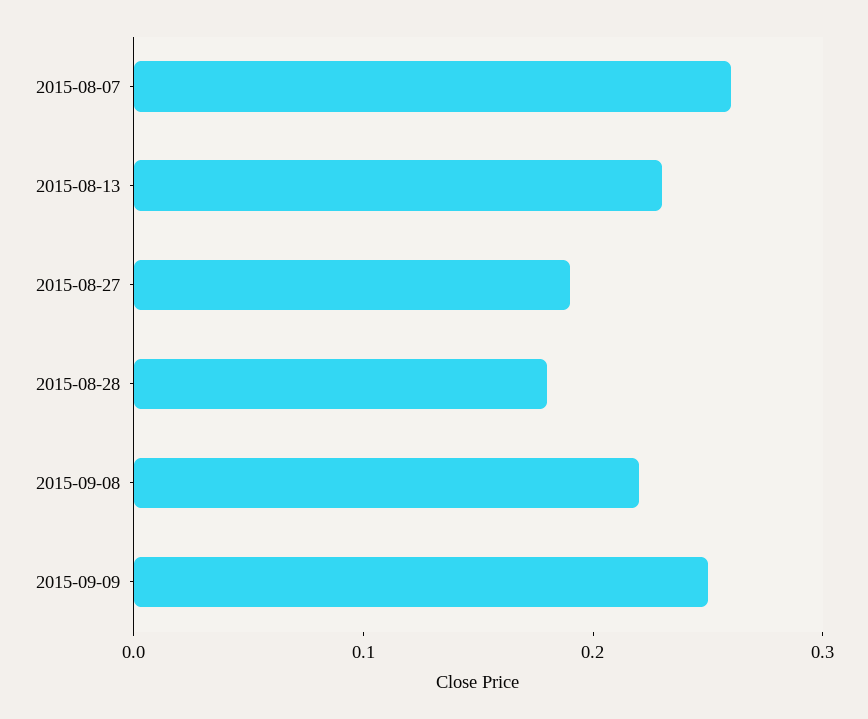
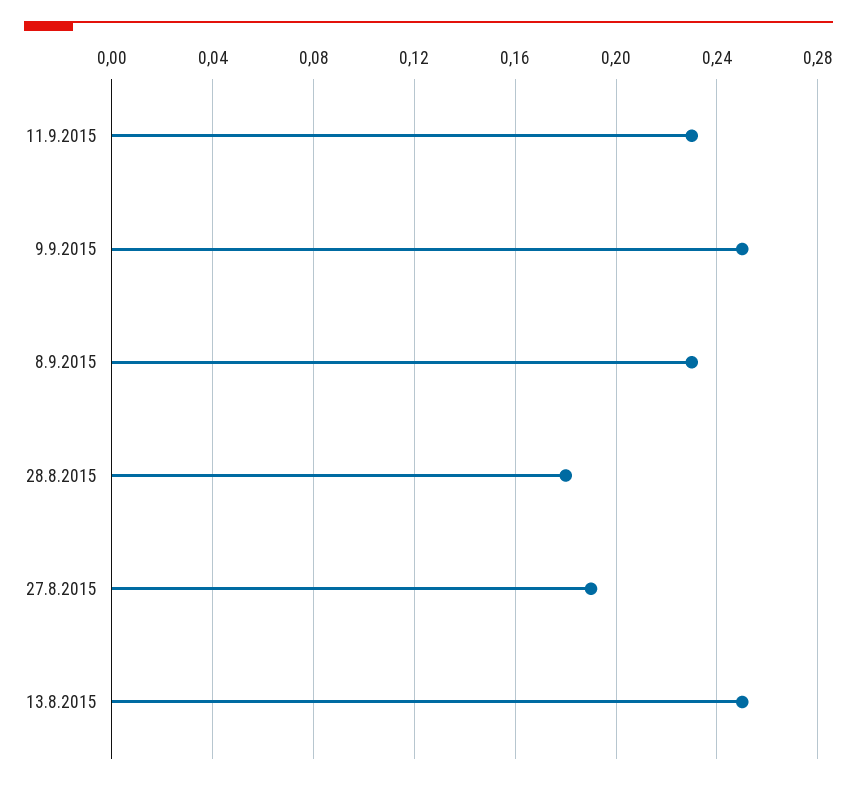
2015-08-07: 0.26 -> none
2015-08-13: 0.23 -> 0.25
2015-09-08: 0.22 -> 0.23
11.9.2015: none -> 0.23

